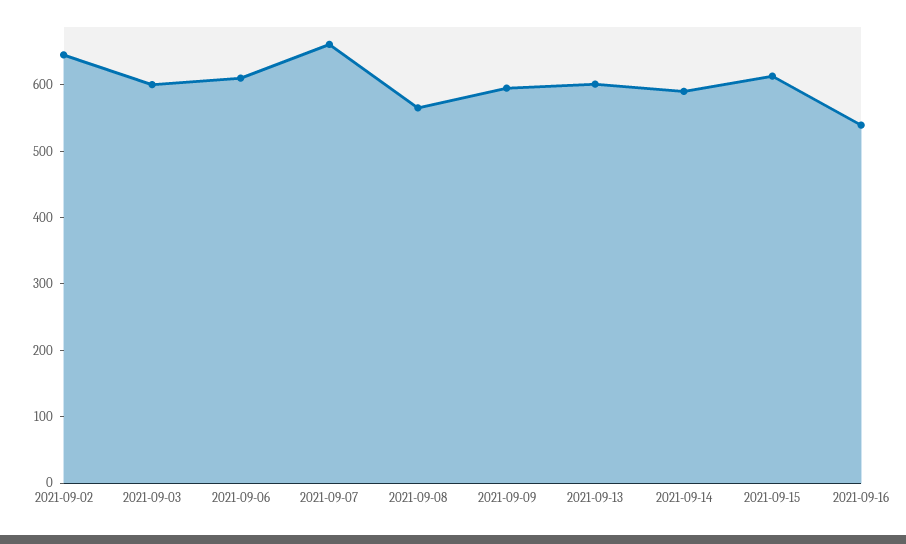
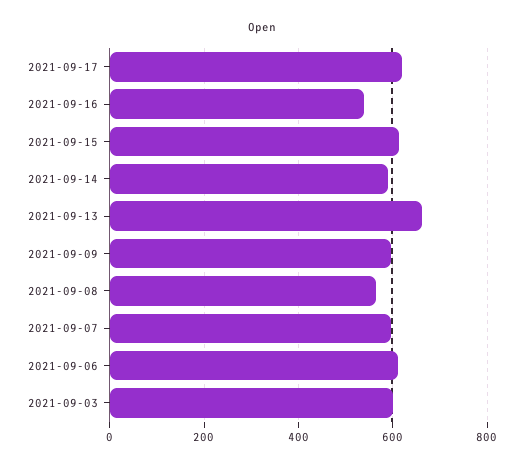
2021-09-02: 640 -> none
2021-09-07: 660 -> 600
2021-09-13: 600 -> 660
2021-09-17: none -> 620

